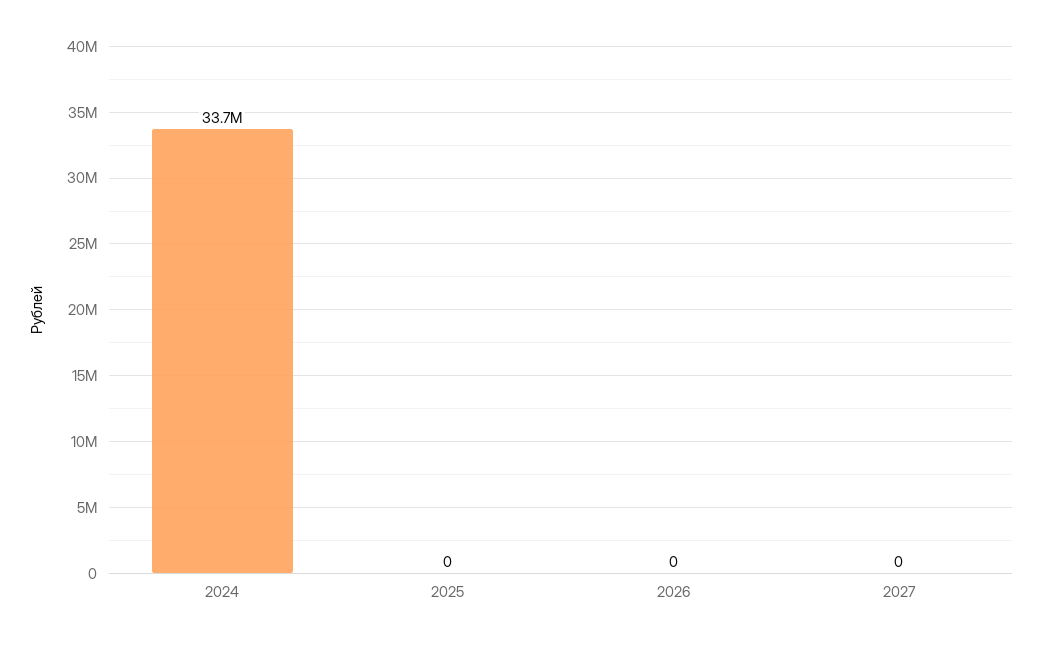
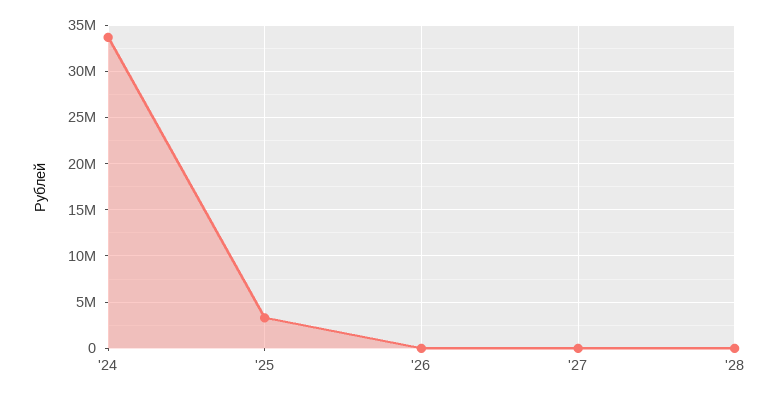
2025: 0 -> 3000000
'28: none -> 0

